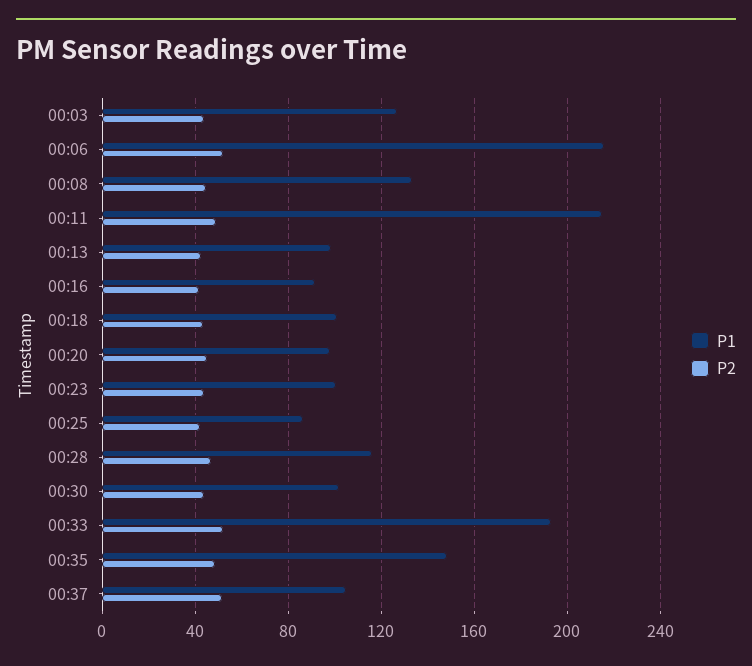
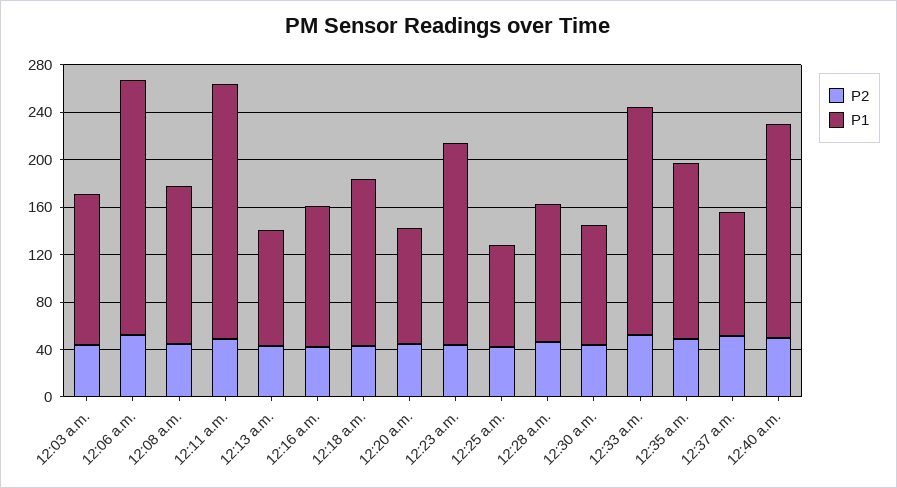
P1, 00:16: 90 -> 120
P1, 00:18: 100 -> 140
P1, 00:23: 100 -> 170
P2, 12:40 a.m.: none -> 50
P1, 12:40 a.m.: none -> 180

